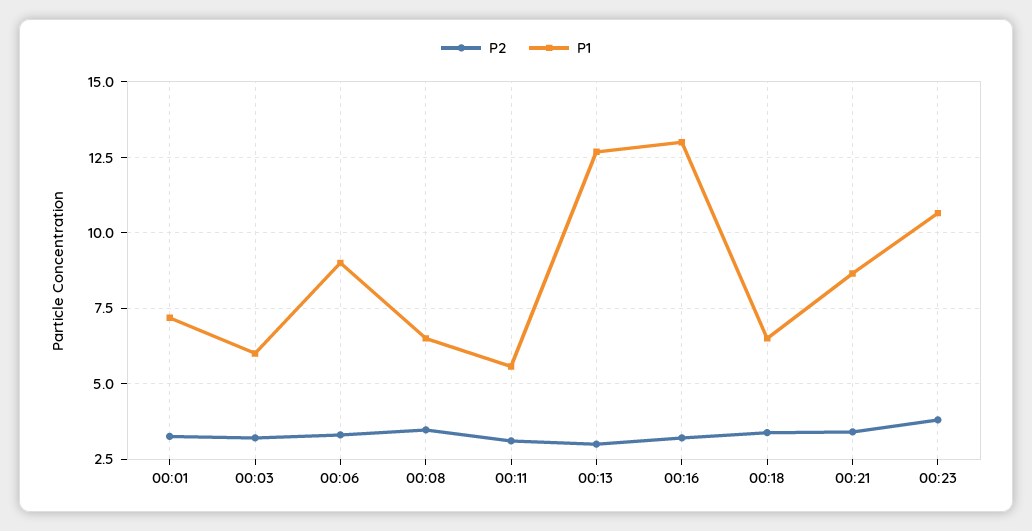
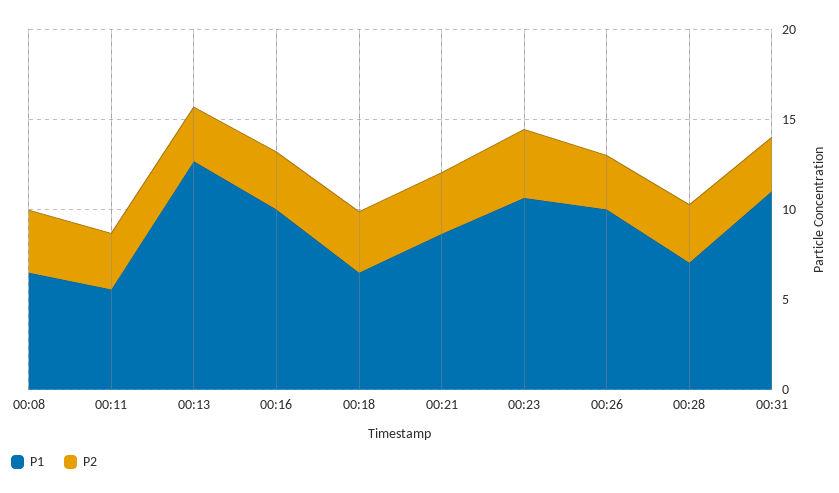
P2, 00:01: 3.25 -> none
P1, 00:01: 7.25 -> none
P2, 00:03: 3.25 -> none
P1, 00:03: 6 -> none
P2, 00:06: 3.25 -> none
P1, 00:06: 9 -> none
P1, 00:16: 13 -> 10
P1, 00:26: none -> 10
P2, 00:26: none -> 3
P1, 00:28: none -> 7
P2, 00:28: none -> 3
P1, 00:31: none -> 11
P2, 00:31: none -> 3

